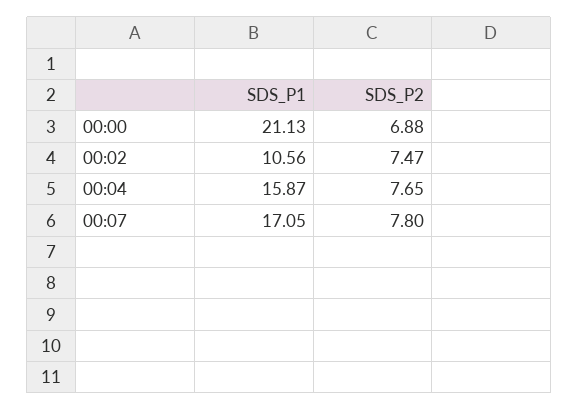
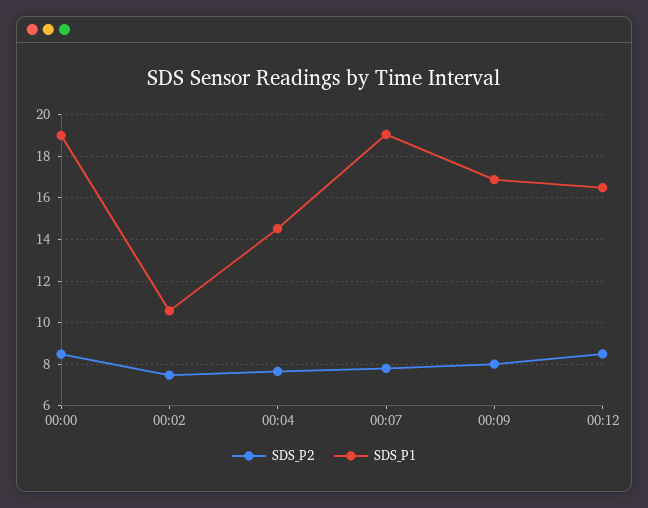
SDS_P1, 00:00: 21.13 -> 19
SDS_P2, 00:00: 6.88 -> 8.5
SDS_P1, 00:04: 15.87 -> 14.5
SDS_P1, 00:07: 17.05 -> 19
SDS_P2, 00:09: none -> 8
SDS_P1, 00:09: none -> 17
SDS_P2, 00:12: none -> 8.5
SDS_P1, 00:12: none -> 16.5

